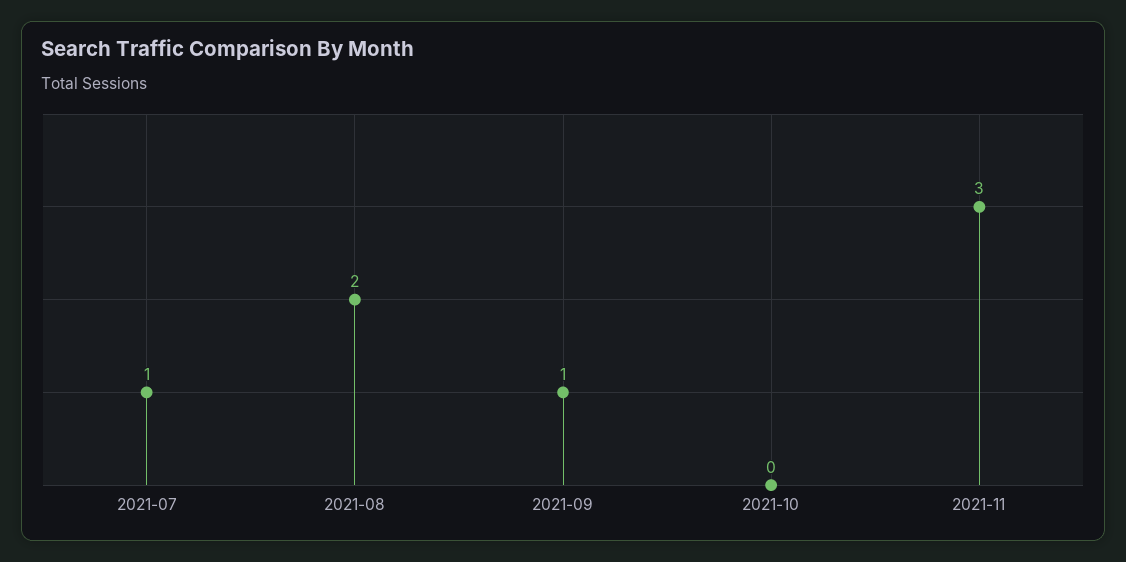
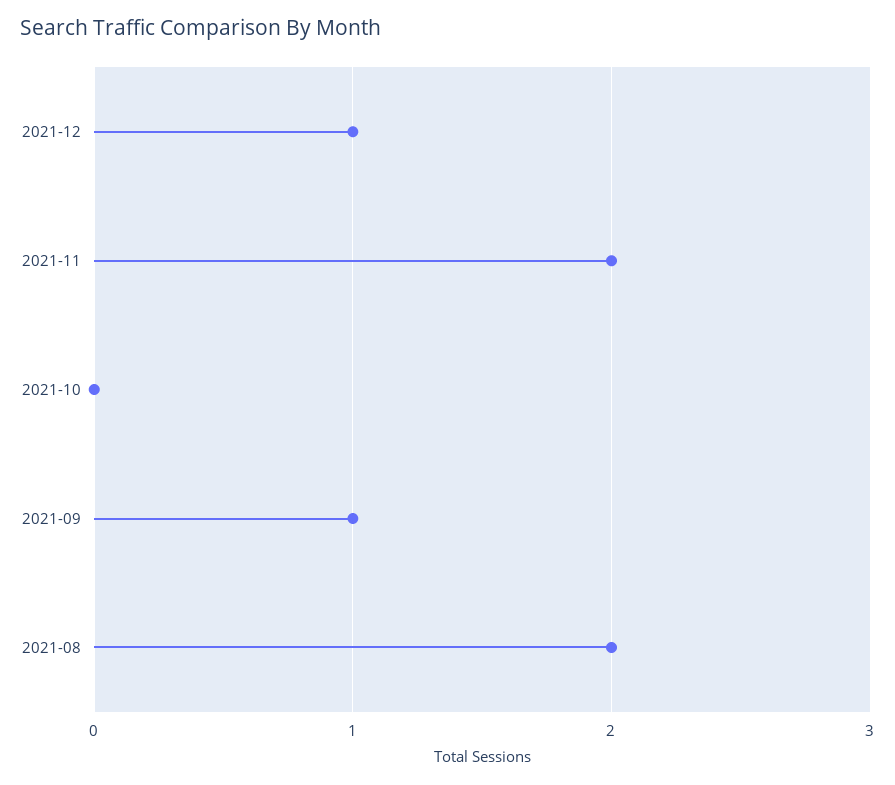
2021-07: 1 -> none
2021-11: 3 -> 2
2021-12: none -> 1

